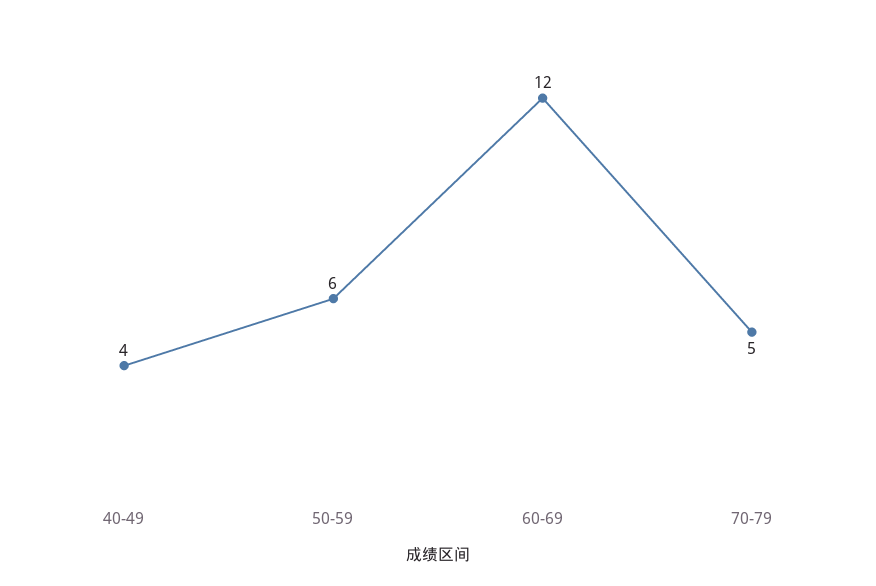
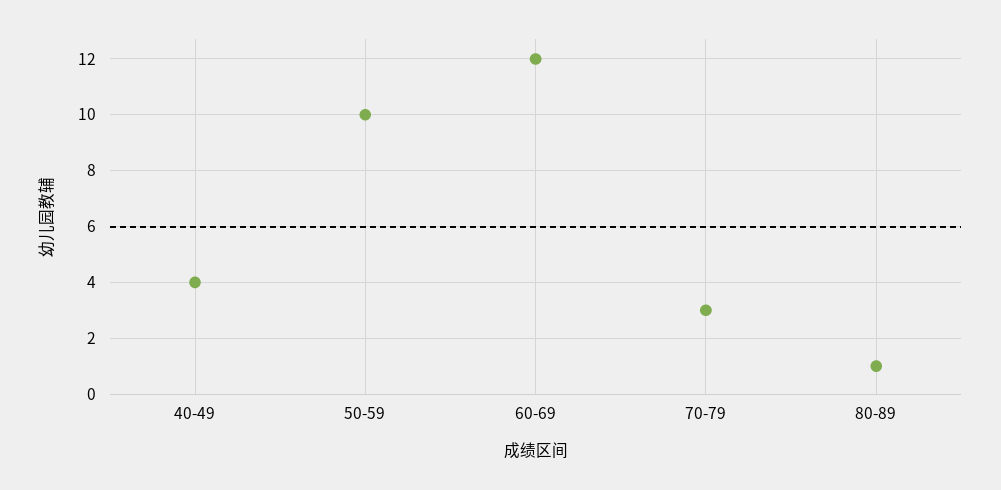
50-59: 6 -> 10
70-79: 5 -> 3
80-89: none -> 1

